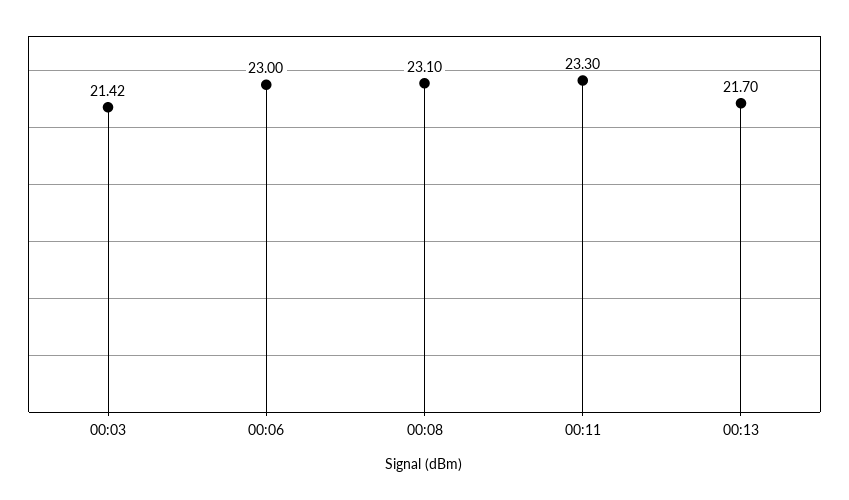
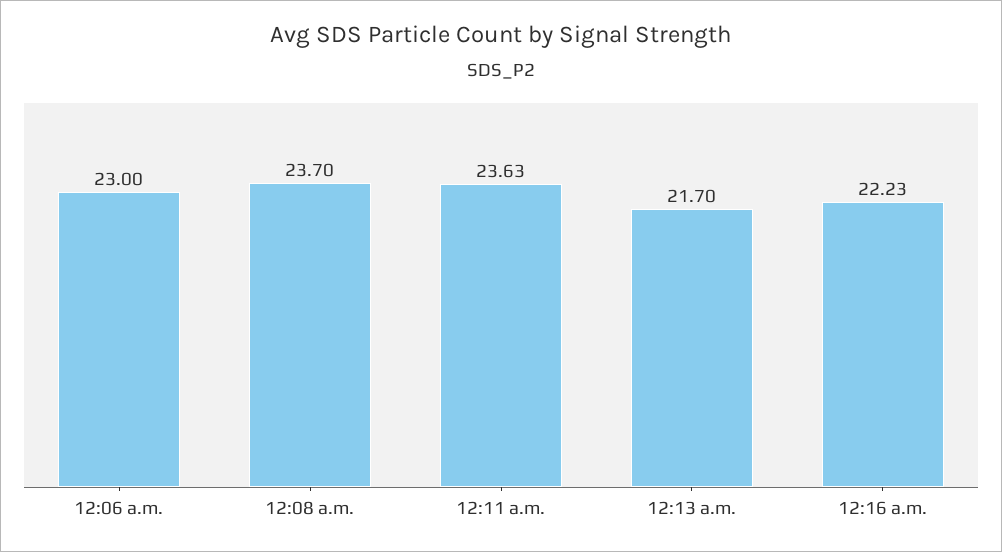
00:03: 21.42 -> none
00:08: 23.1 -> 23.7
00:11: 23.3 -> 23.63
12:16 a.m.: none -> 22.23

